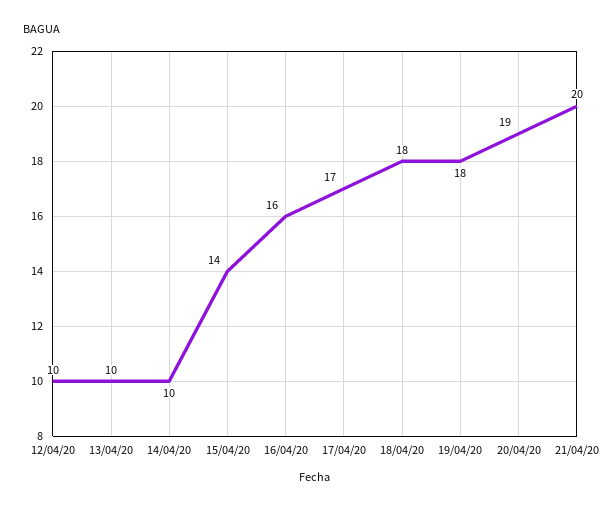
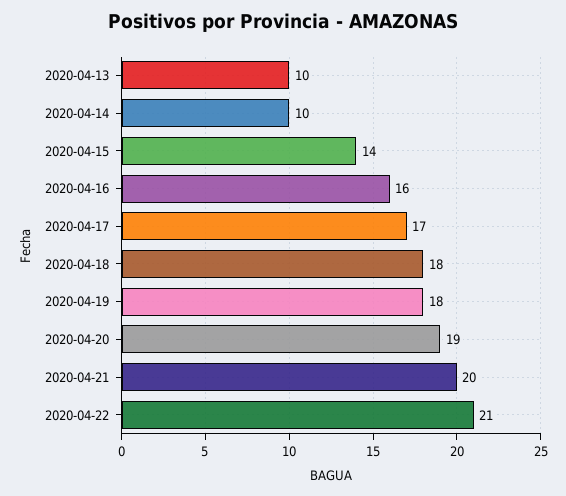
12/04/20: 10 -> none
2020-04-22: none -> 21

